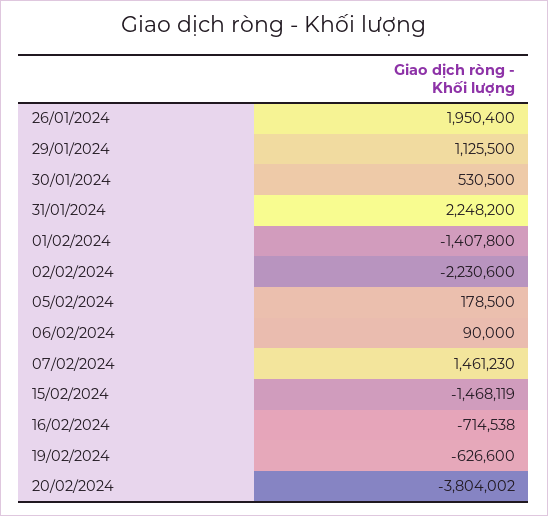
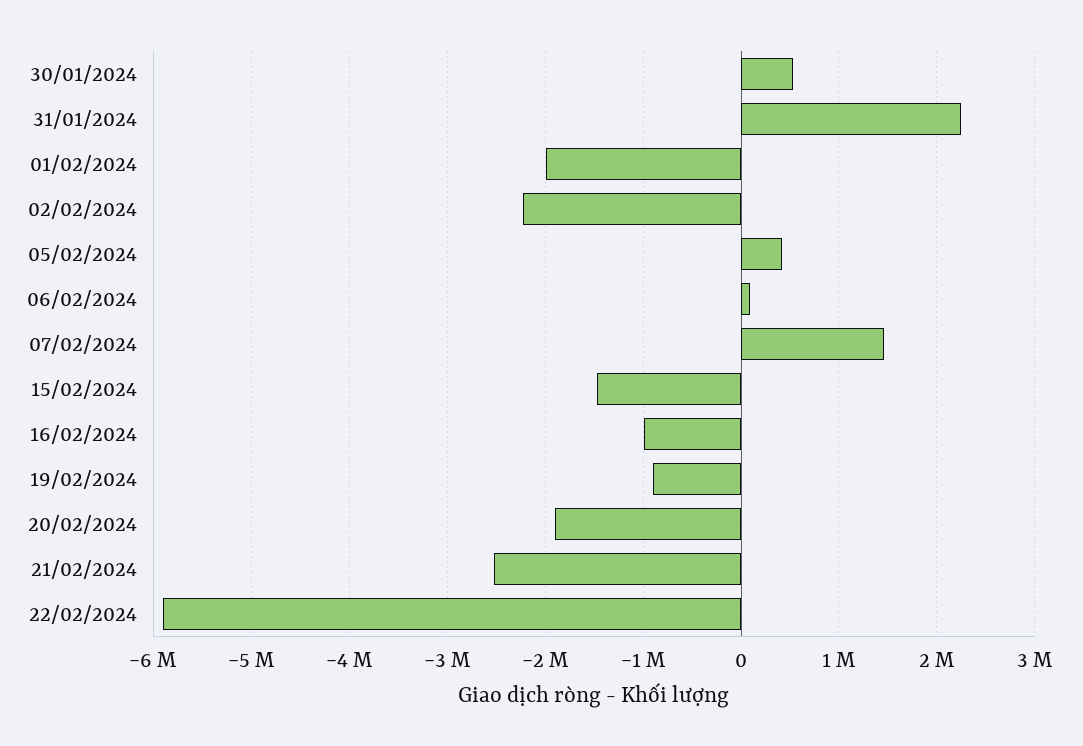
26/01/2024: 1950400 -> none
29/01/2024: 1125500 -> none
01/02/2024: -1407800 -> -2000000
05/02/2024: 178500 -> 400000
16/02/2024: -714538 -> -1000000
19/02/2024: -626600 -> -900000
20/02/2024: -3804002 -> -1900000
21/02/2024: none -> -2500000
22/02/2024: none -> -5900000

